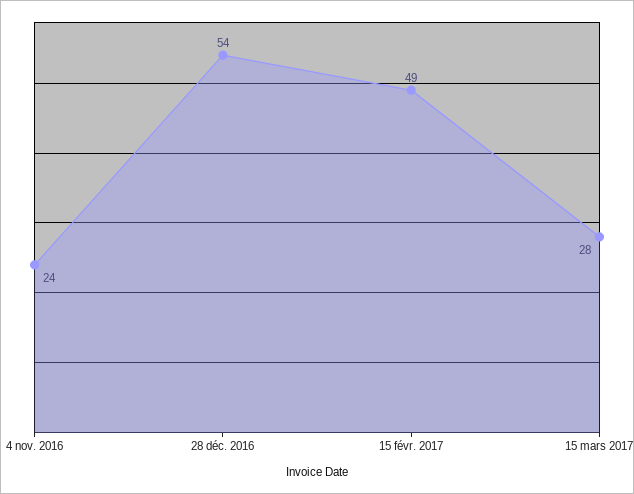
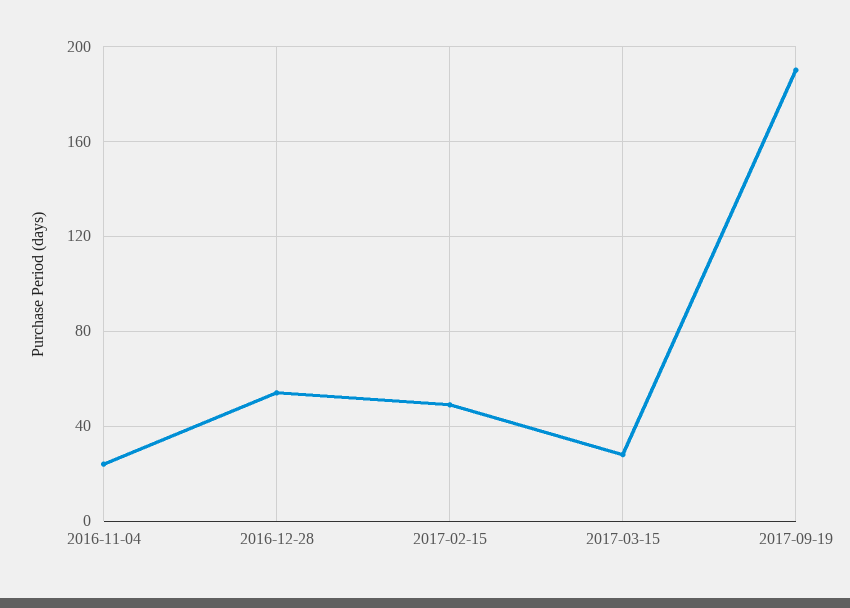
2017-09-19: none -> 190

